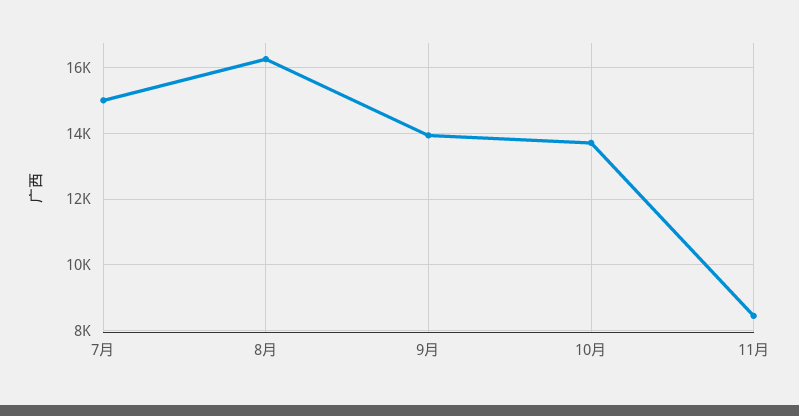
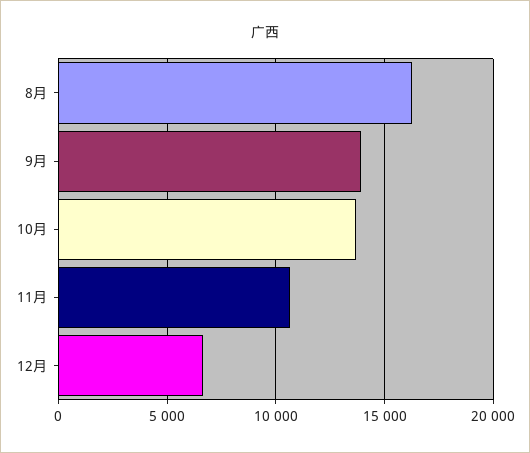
7月: 15000 -> none
11月: 8400 -> 10500
12月: none -> 6500

